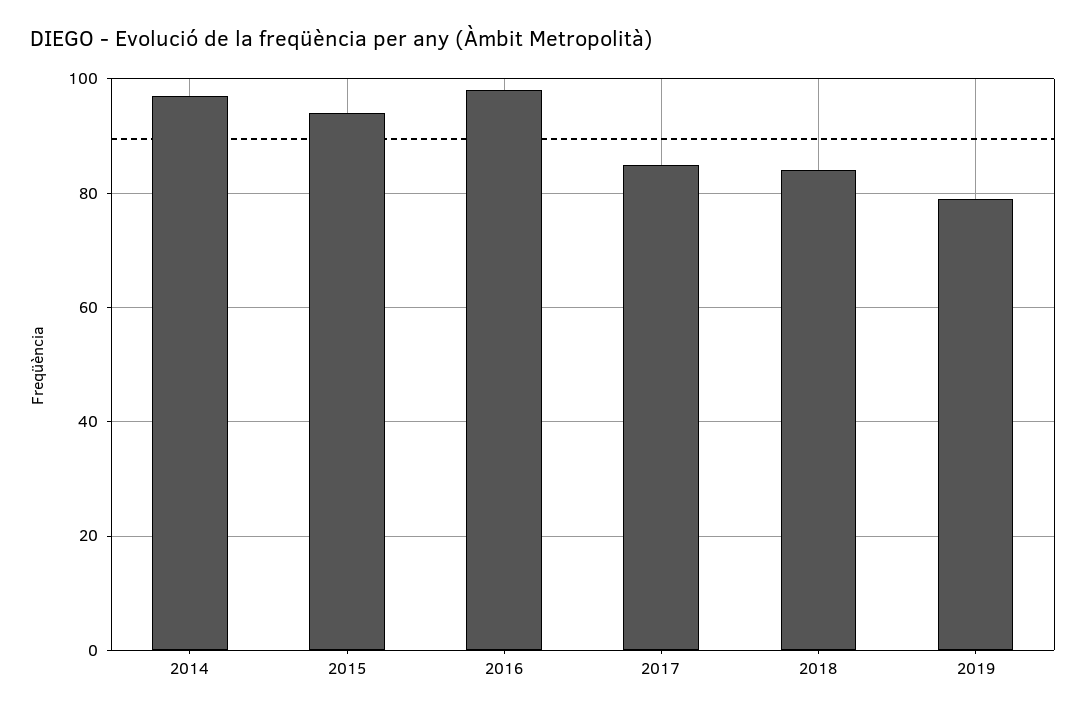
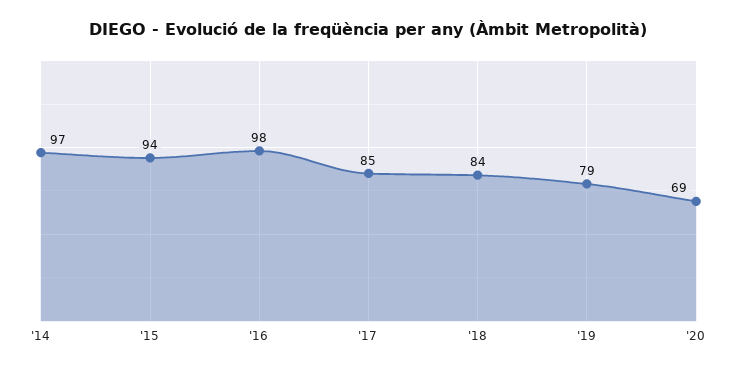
'20: none -> 69

